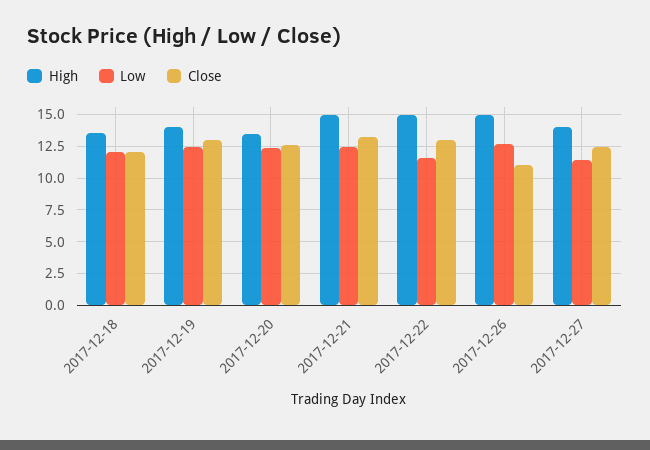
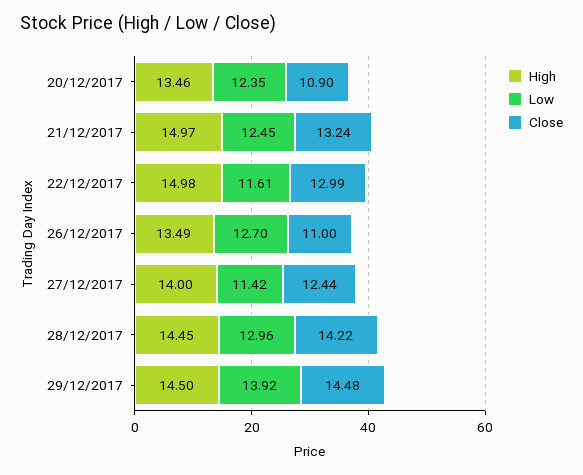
High, 2017-12-18: 13.5 -> none
Low, 2017-12-18: 12 -> none
Close, 2017-12-18: 12 -> none
High, 2017-12-19: 14 -> none
Low, 2017-12-19: 12.5 -> none
Close, 2017-12-19: 13 -> none
Close, 2017-12-20: 12.5 -> 10.9
High, 2017-12-26: 15 -> 13.49
High, 28/12/2017: none -> 14.45
Low, 28/12/2017: none -> 12.96
Close, 28/12/2017: none -> 14.22
High, 29/12/2017: none -> 14.5
Low, 29/12/2017: none -> 13.92
Close, 29/12/2017: none -> 14.48

